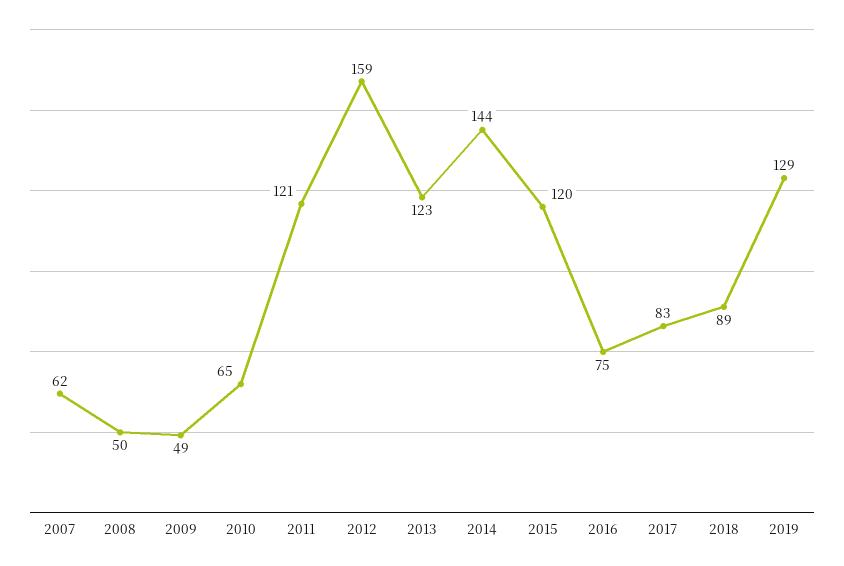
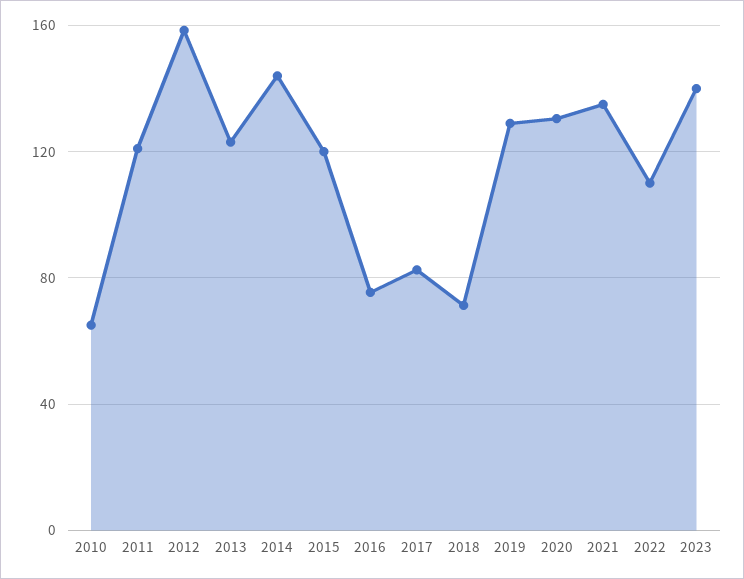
2007: 62 -> none
2008: 50 -> none
2009: 49 -> none
2018: 89 -> 70
2020: none -> 130
2021: none -> 135
2022: none -> 110
2023: none -> 140

